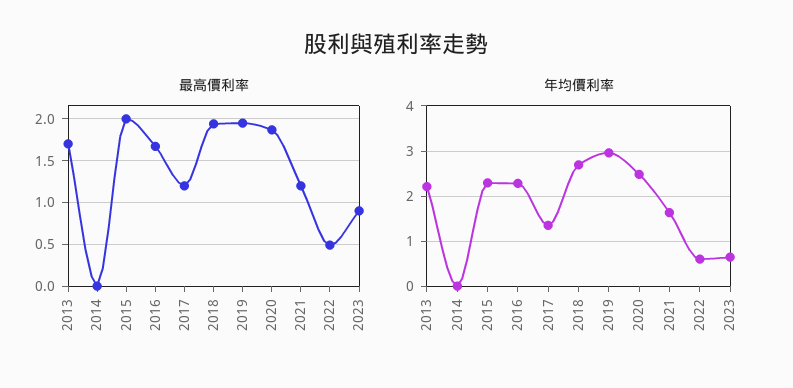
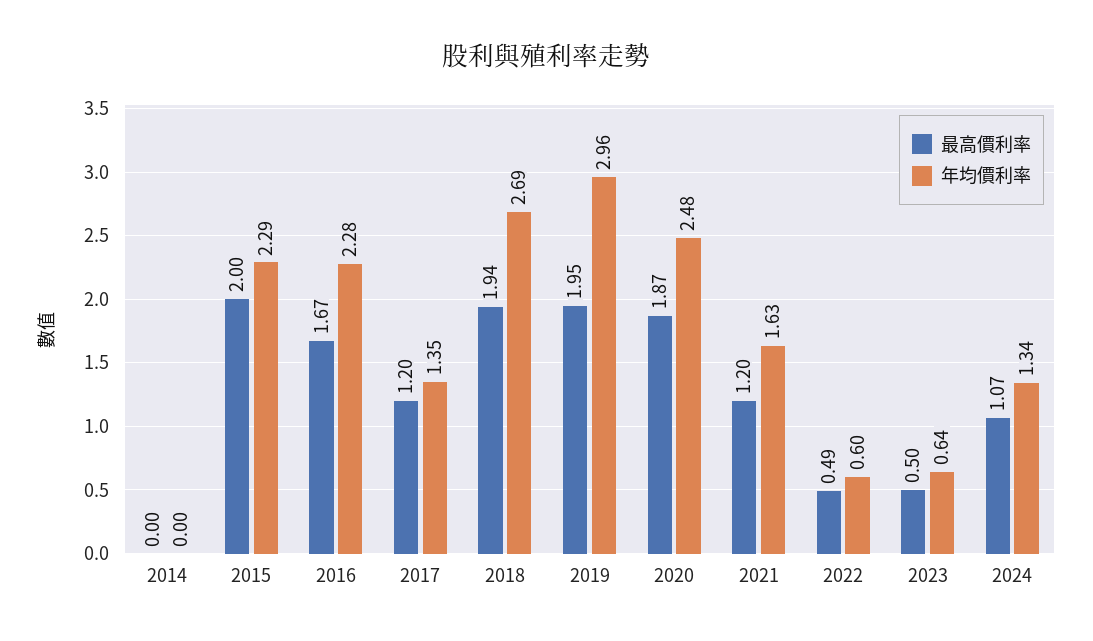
最高價利率, 2013: 1.7 -> none
最高價利率, 2023: 0.9 -> 0.5
年均價利率, 2013: 2.2 -> none
最高價利率, 2024: none -> 1.07
年均價利率, 2024: none -> 1.34

